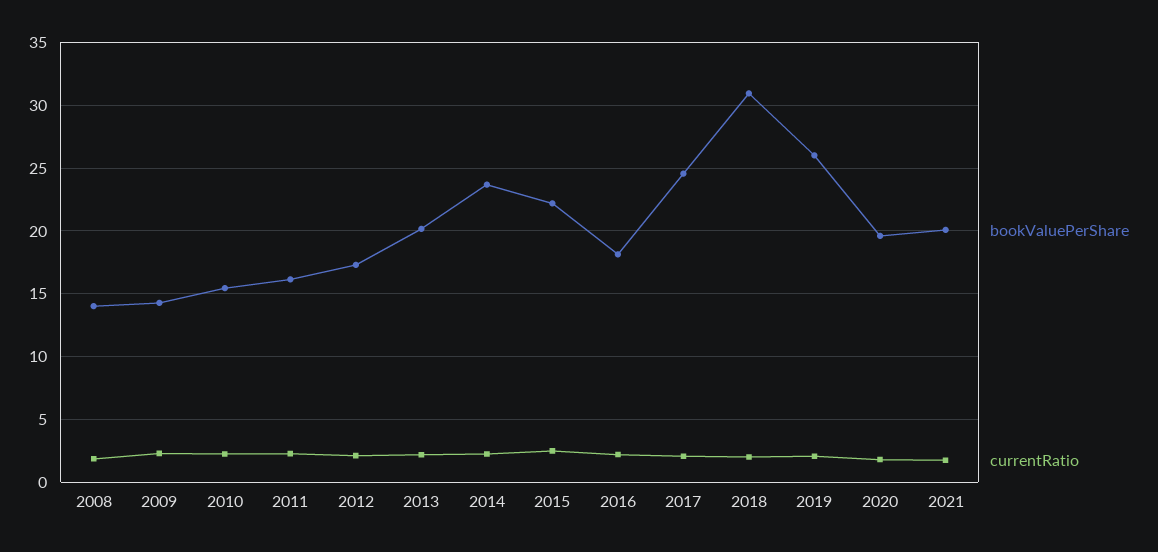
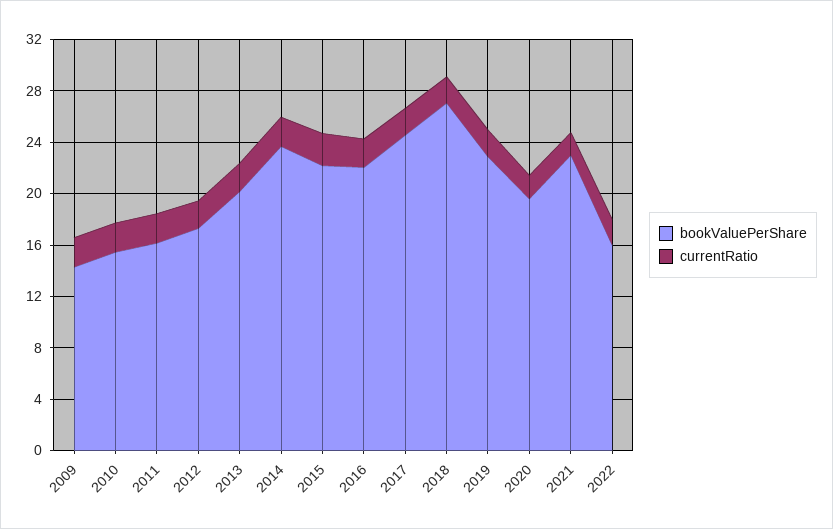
bookValuePerShare, 2008: 14 -> none
currentRatio, 2008: 2 -> none
bookValuePerShare, 2016: 18 -> 22
bookValuePerShare, 2018: 31 -> 27
bookValuePerShare, 2019: 26 -> 23
bookValuePerShare, 2021: 20 -> 23
bookValuePerShare, 2022: none -> 16
currentRatio, 2022: none -> 2

